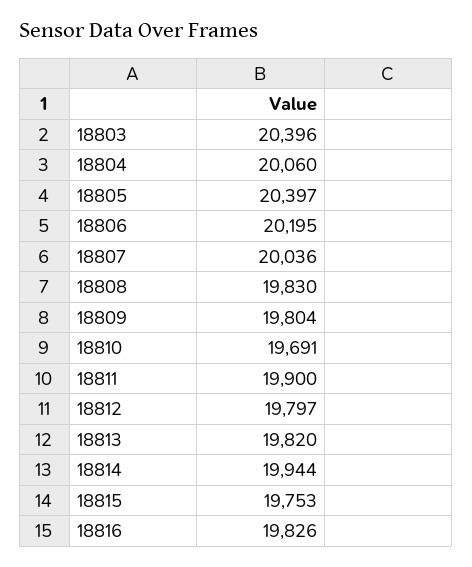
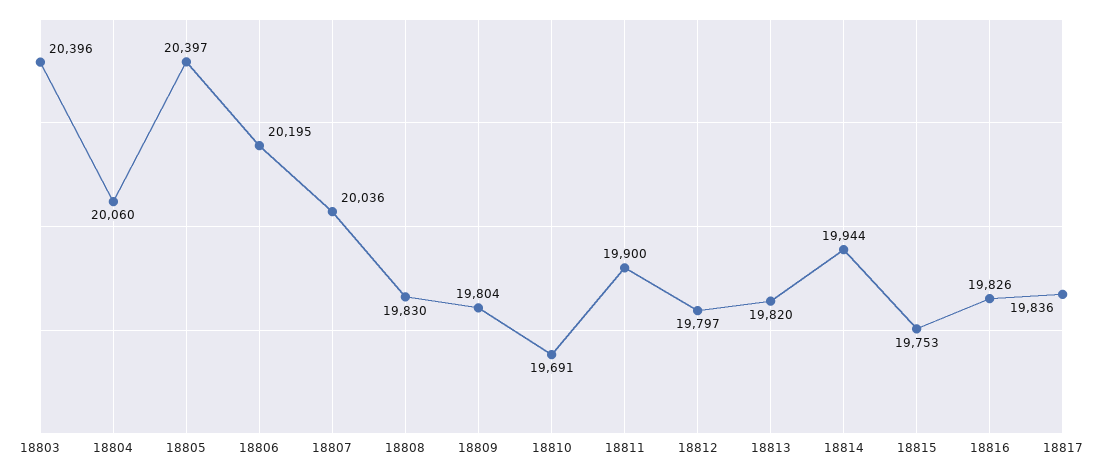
18817: none -> 19836

